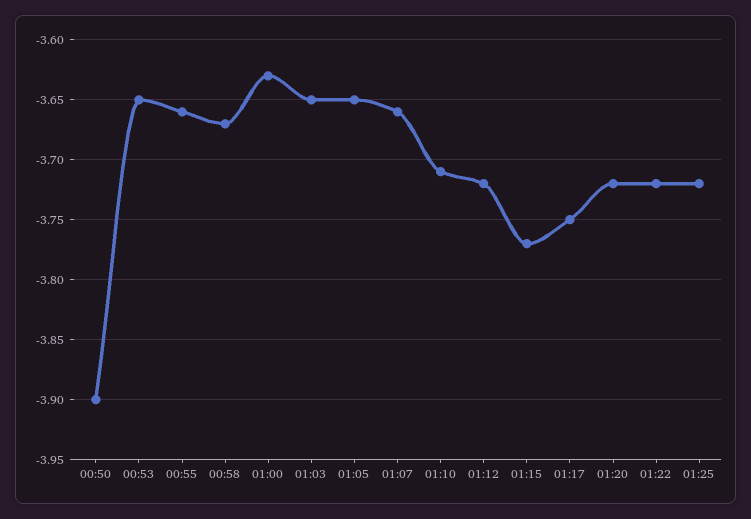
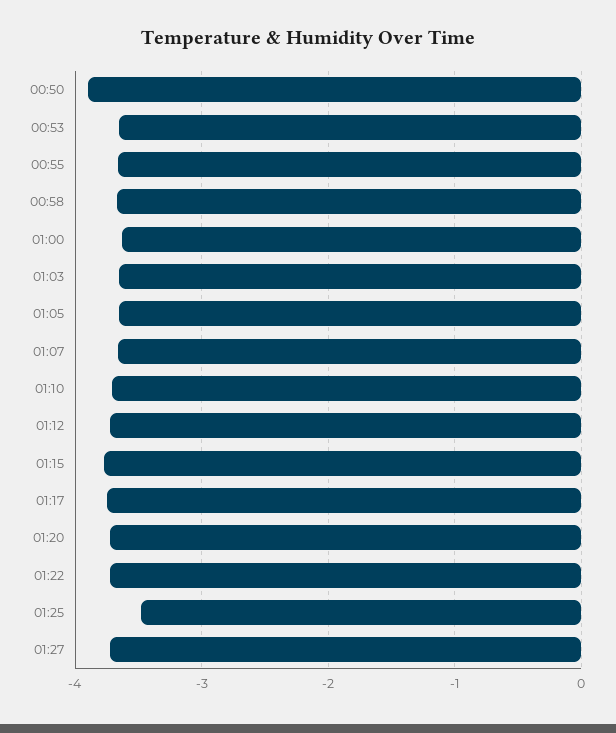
01:25: -3.72 -> -3.5
01:27: none -> -3.7

